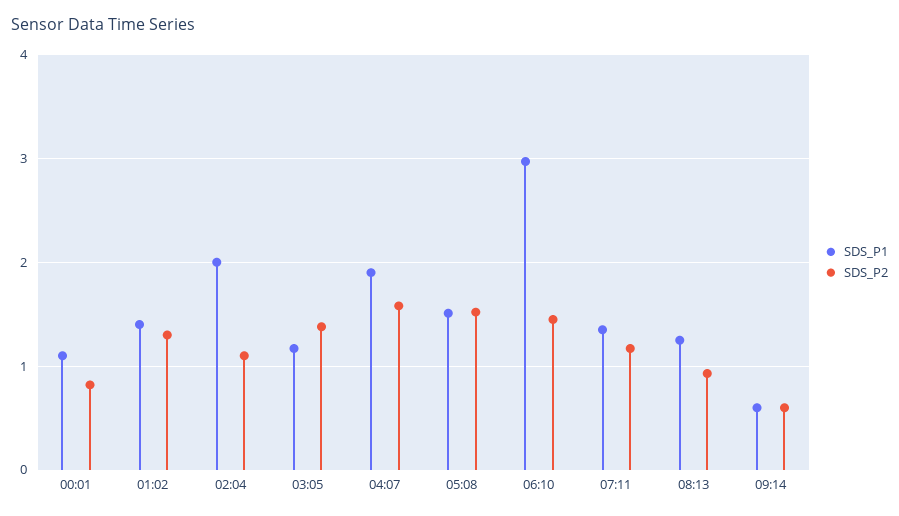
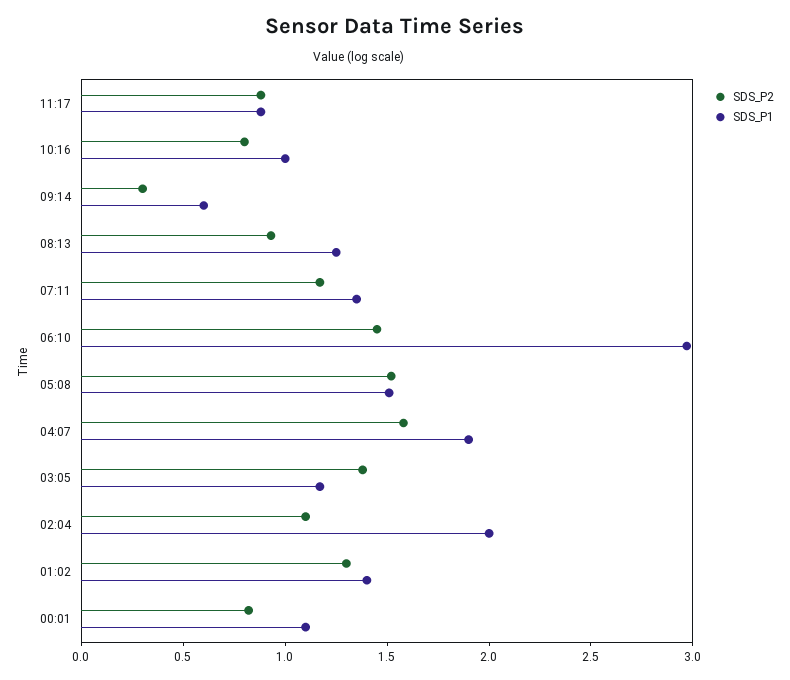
SDS_P2, 09:14: 0.6 -> 0.3
SDS_P2, 11:17: none -> 0.9
SDS_P1, 11:17: none -> 0.9
SDS_P2, 10:16: none -> 0.8
SDS_P1, 10:16: none -> 1

